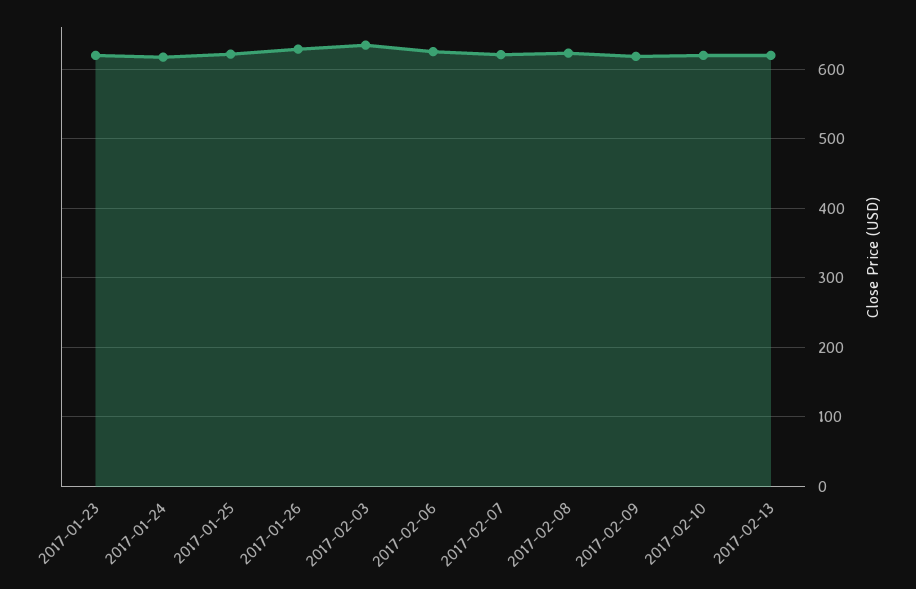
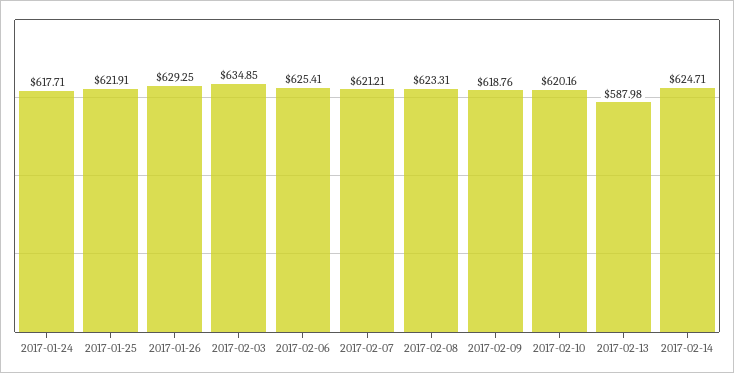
2017-01-23: 620 -> none
2017-02-13: 620 -> 587.98
2017-02-14: none -> 624.71

